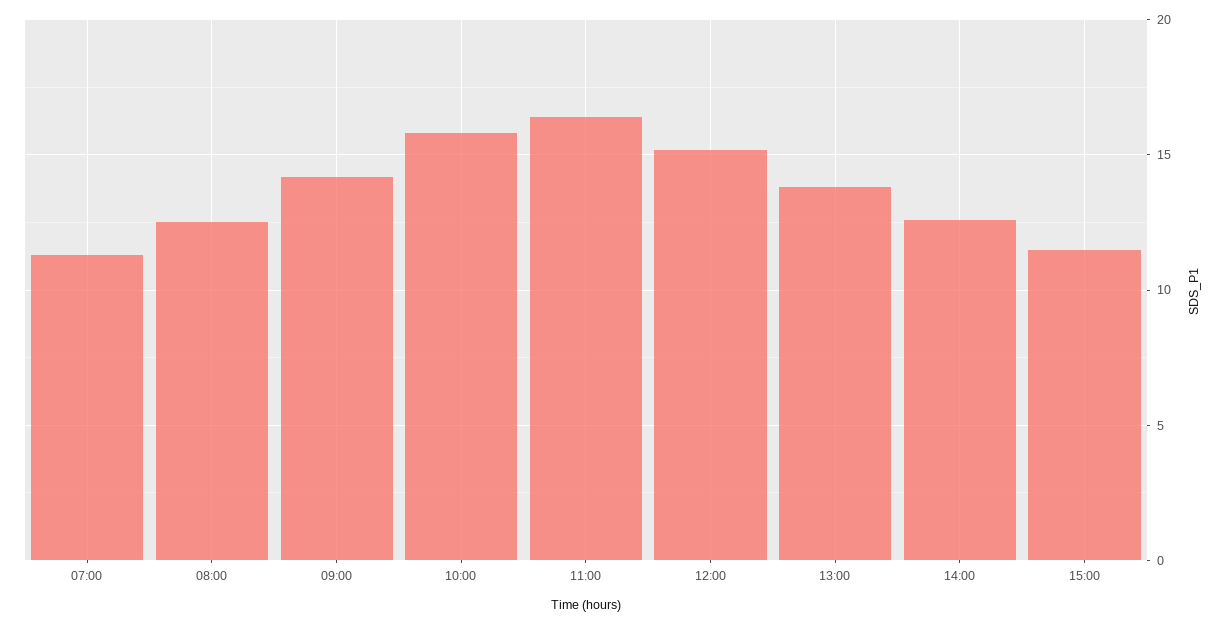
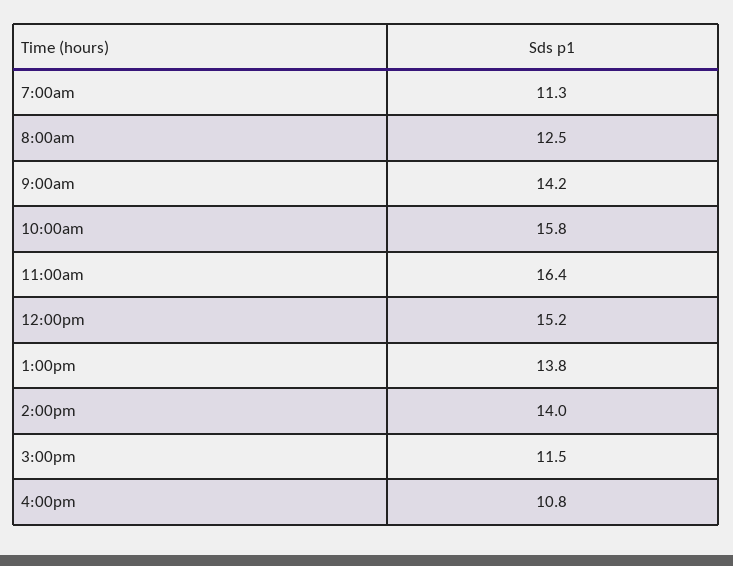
14:00: 12.5 -> 14
4:00pm: none -> 10.8

